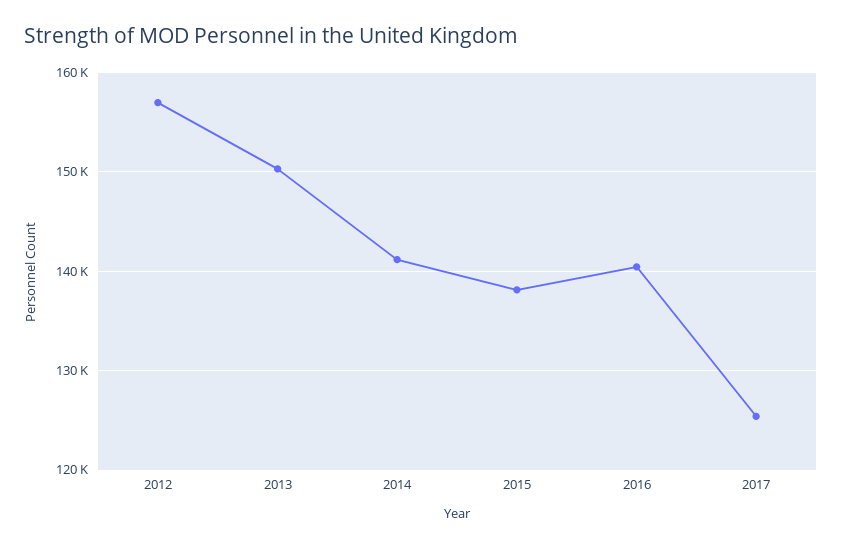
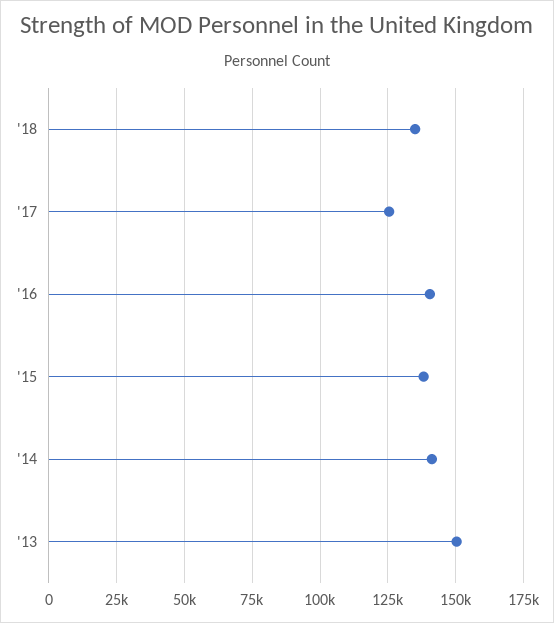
2012: 157000 -> none
'18: none -> 135000

